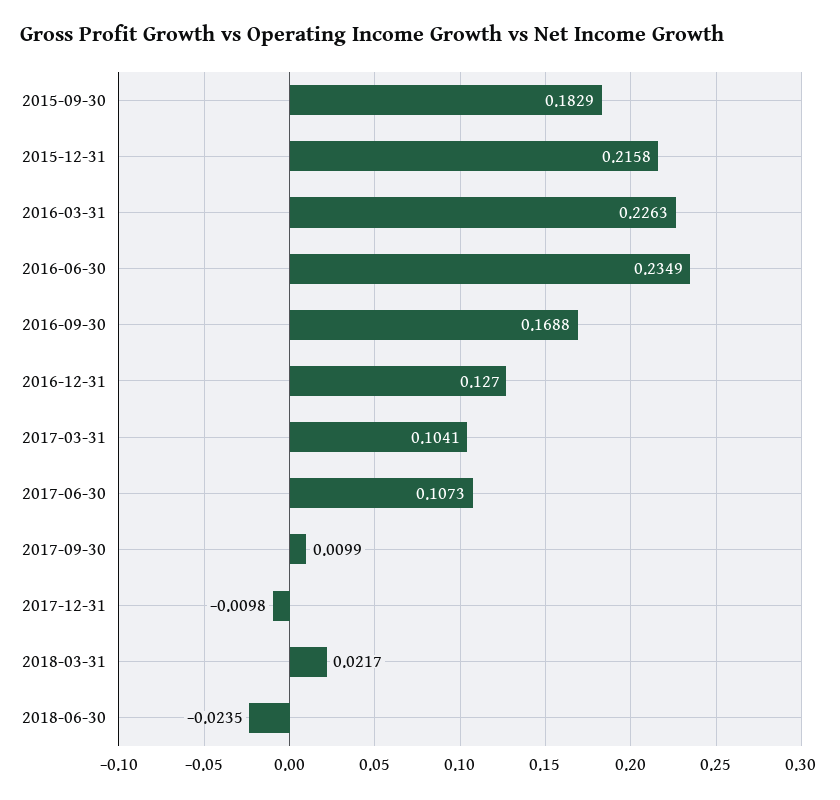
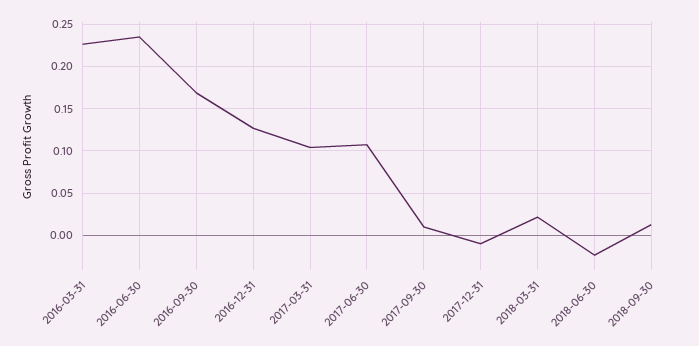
2015-09-30: 0.1829 -> none
2015-12-31: 0.2158 -> none
2018-09-30: none -> 0.01

